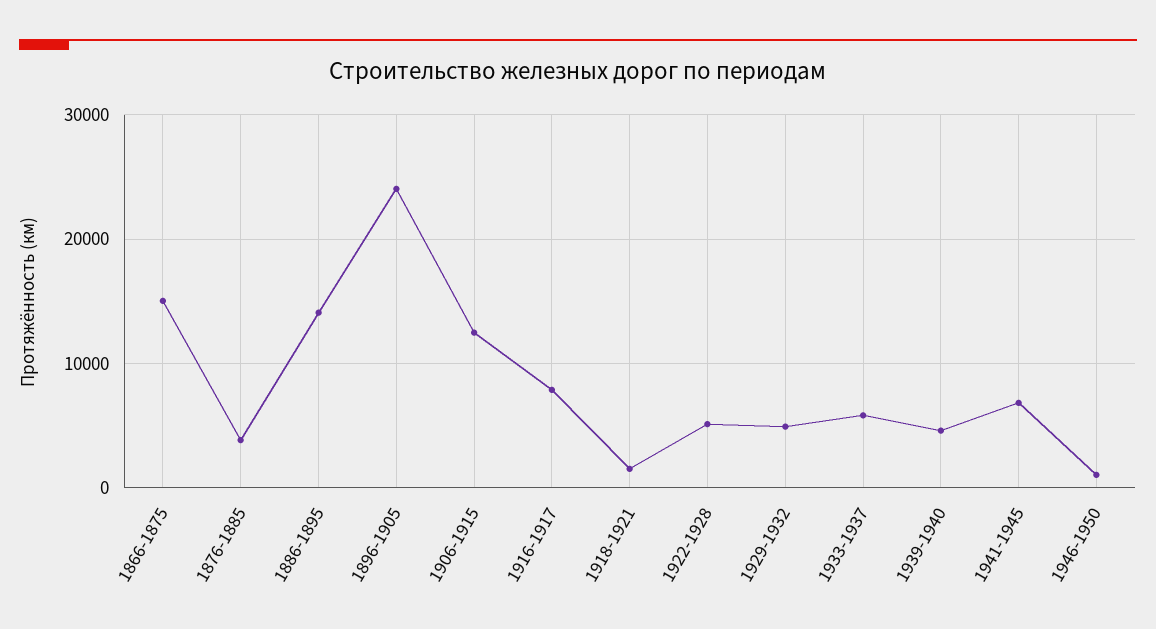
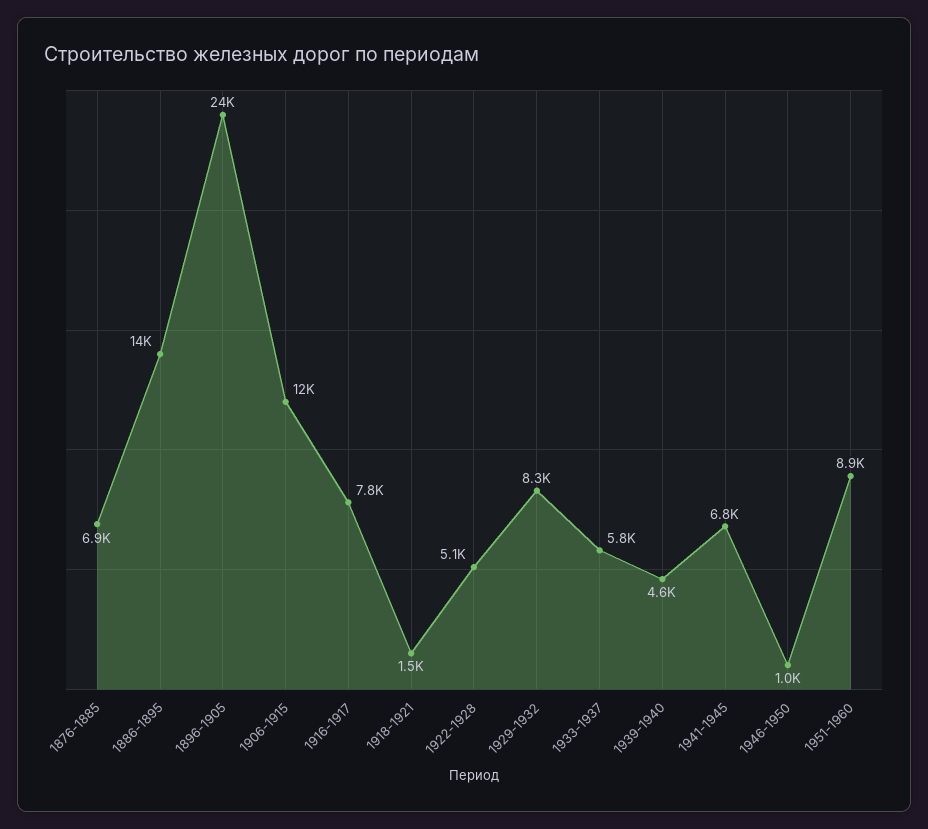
1866-1875: 15000 -> none
1876-1885: 4000 -> 6900
1929-1932: 5000 -> 8300
1951-1960: none -> 8900

